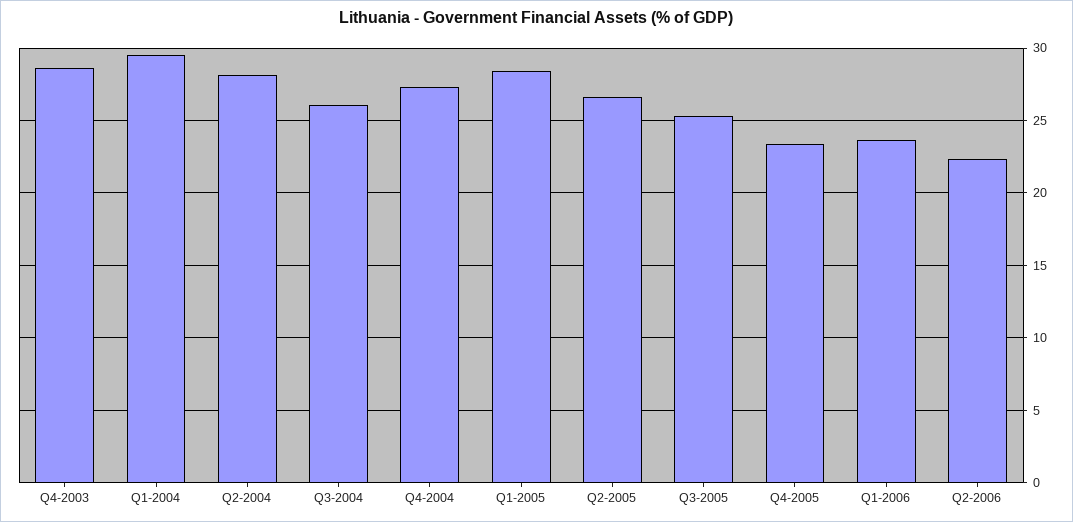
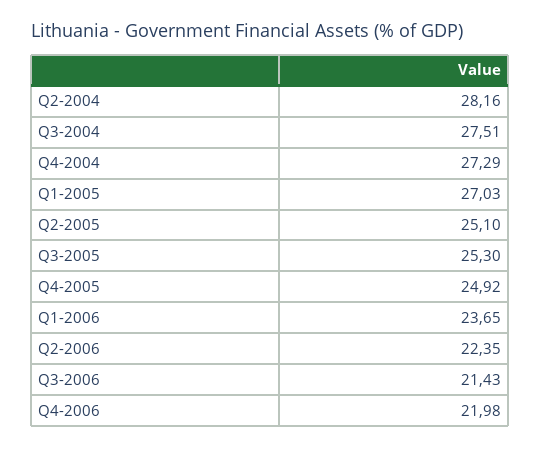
Q4-2003: 28.5 -> none
Q1-2004: 29.5 -> none
Q3-2004: 26 -> 27.51
Q1-2005: 28.5 -> 27.03
Q2-2005: 26.5 -> 25.1
Q4-2005: 23.5 -> 24.92
Q3-2006: none -> 21.43
Q4-2006: none -> 21.98

